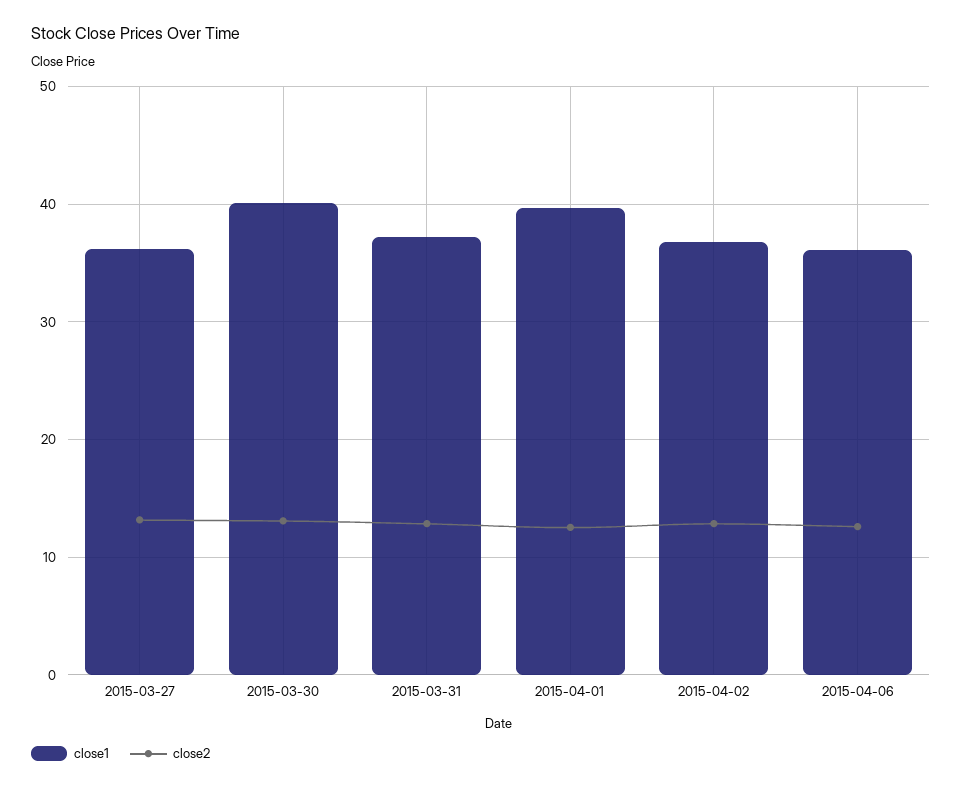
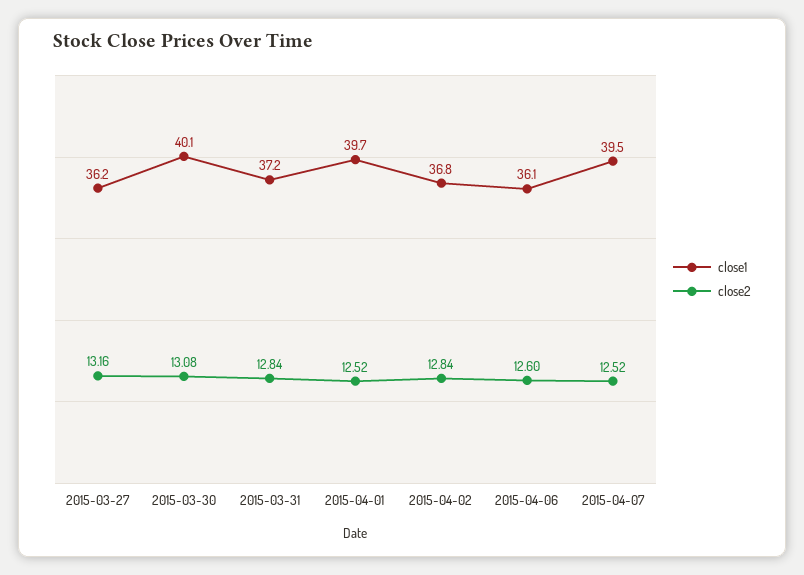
close1, 2015-04-07: none -> 39.5
close2, 2015-04-07: none -> 12.52

